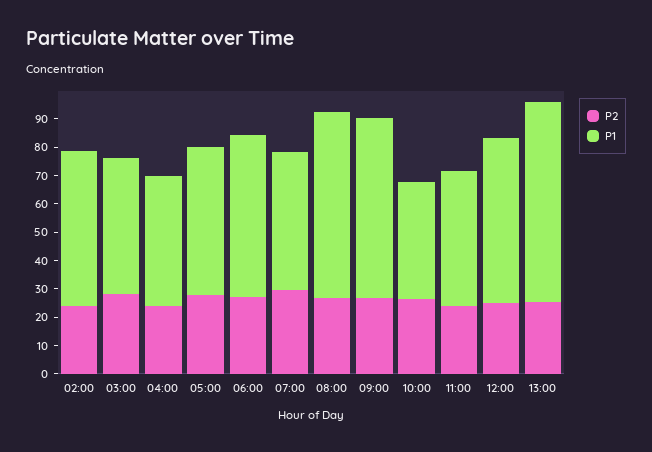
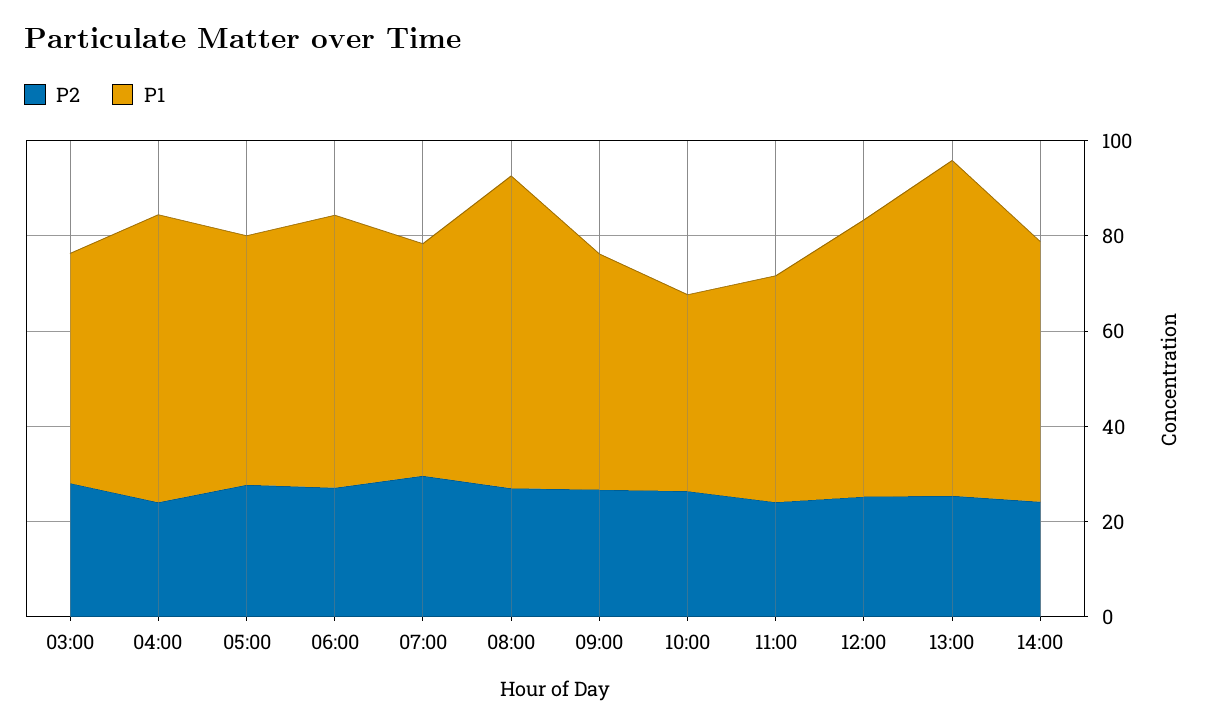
P2, 02:00: 25 -> none
P1, 02:00: 55 -> none
P1, 04:00: 45 -> 60
P1, 09:00: 65 -> 50
P2, 14:00: none -> 25
P1, 14:00: none -> 55

